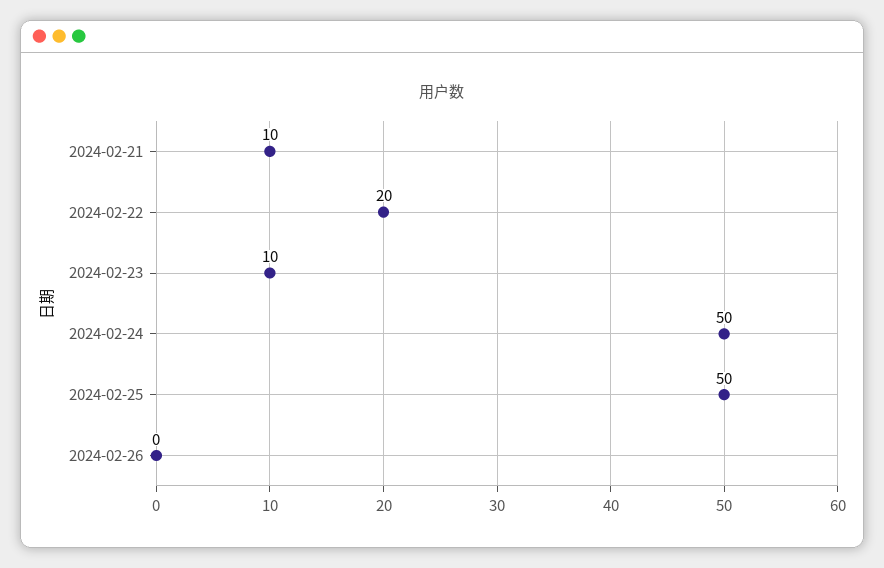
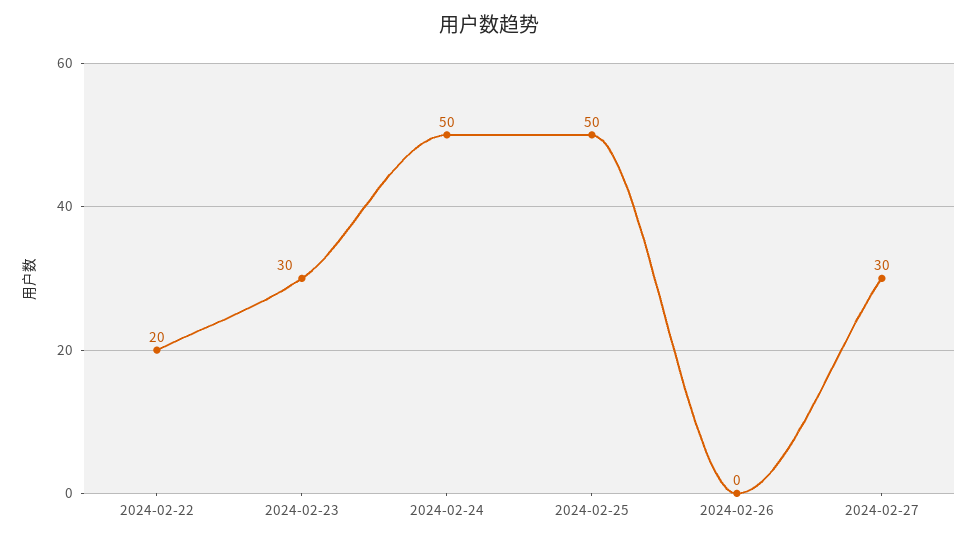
2024-02-21: 10 -> none
2024-02-23: 10 -> 30
2024-02-27: none -> 30

